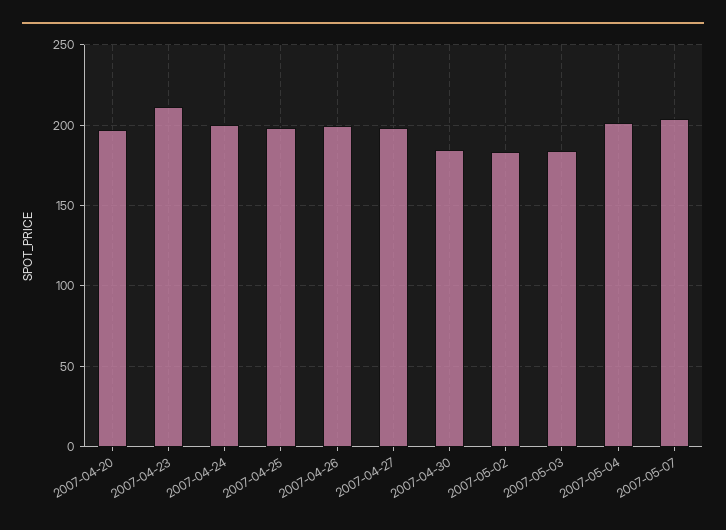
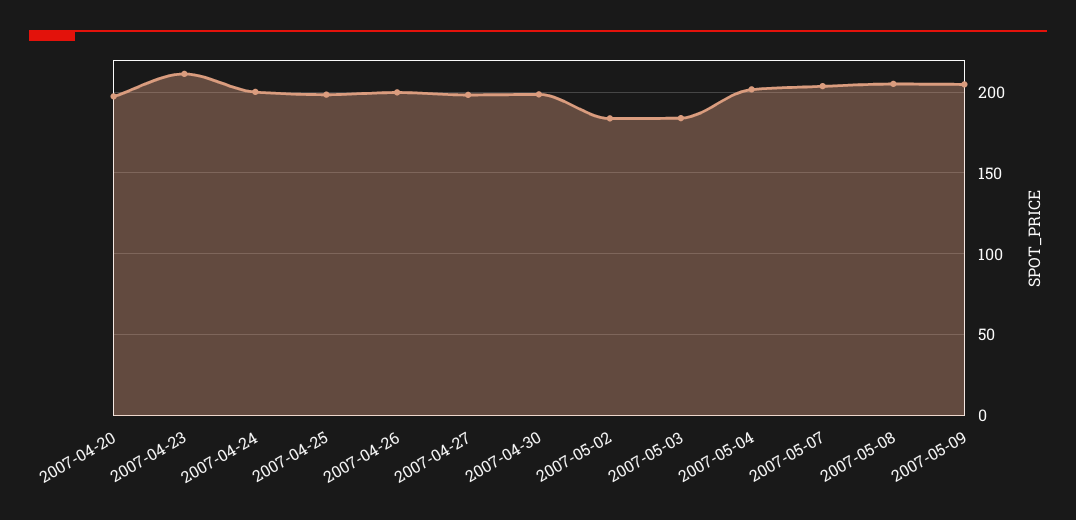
2007-04-30: 185 -> 200
2007-05-08: none -> 205
2007-05-09: none -> 205

